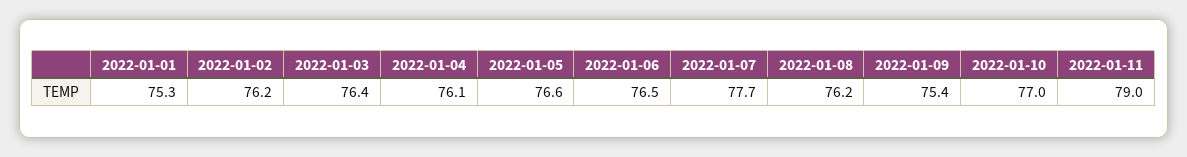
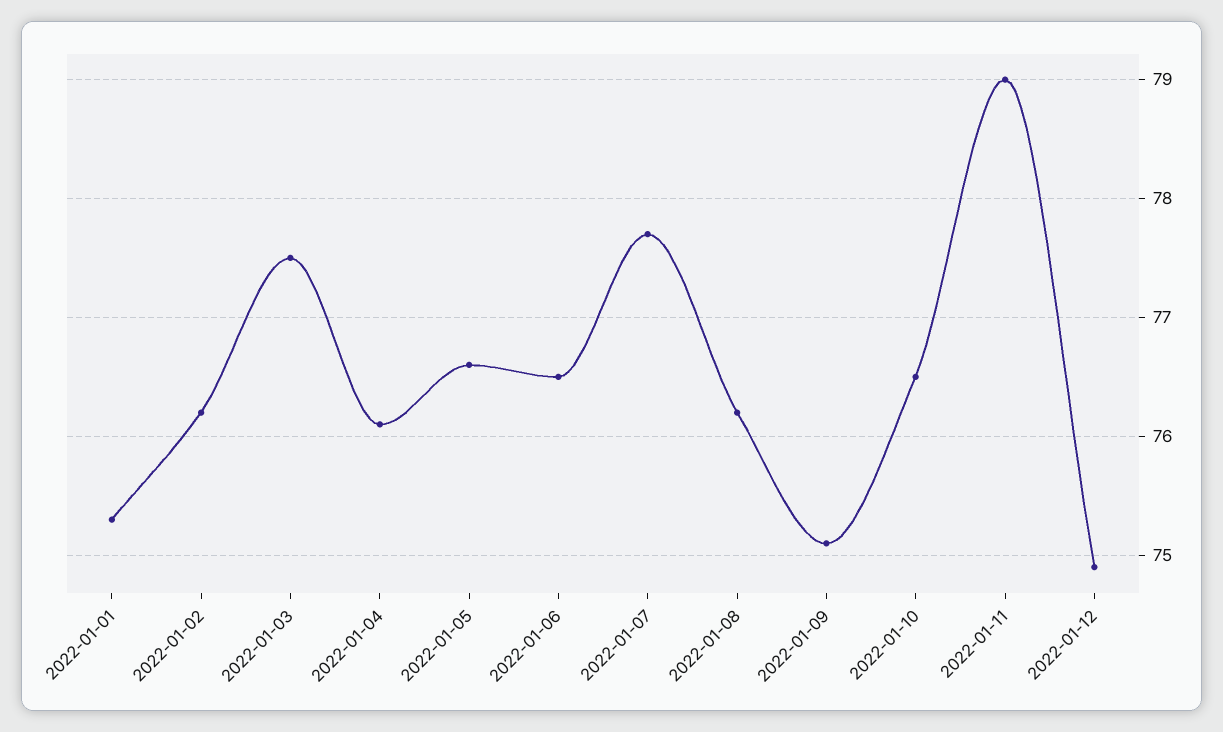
2022-01-03: 76.4 -> 77.5
2022-01-09: 75.4 -> 75.1
2022-01-10: 77 -> 76.5
2022-01-12: none -> 74.9

